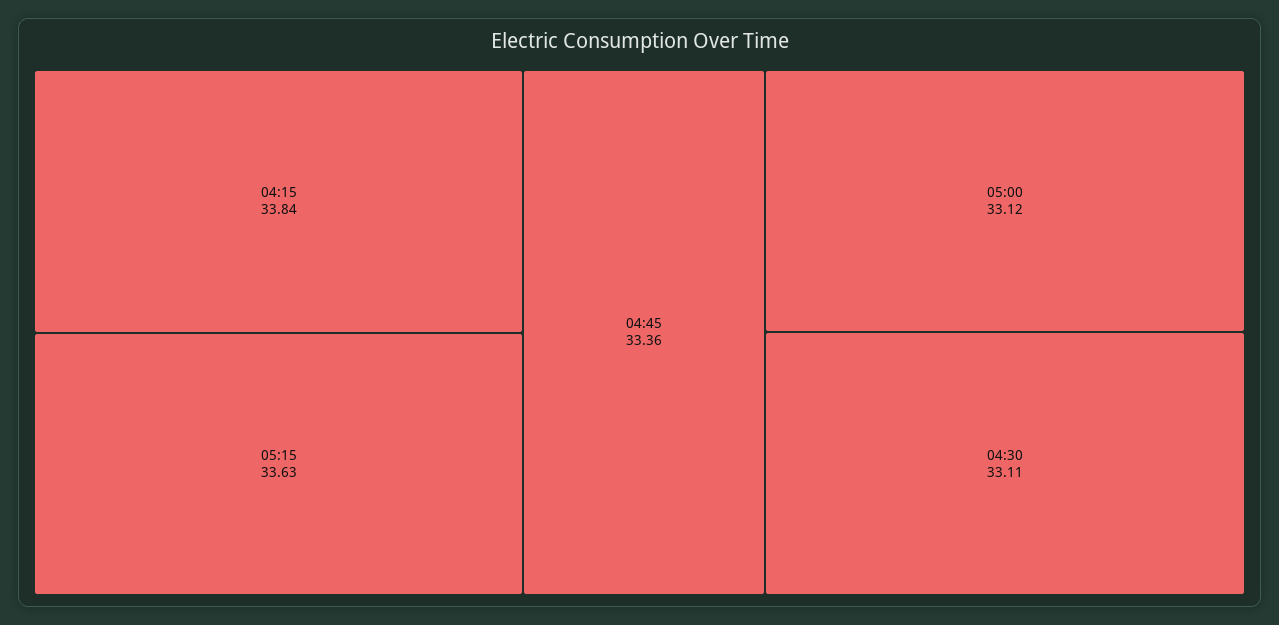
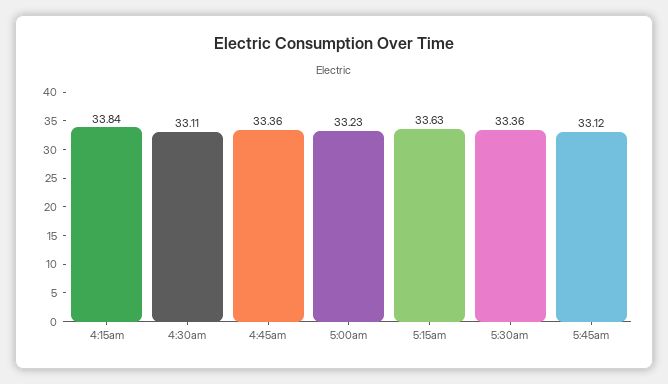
05:00: 33.12 -> 33.23
5:30am: none -> 33.36
5:45am: none -> 33.12

